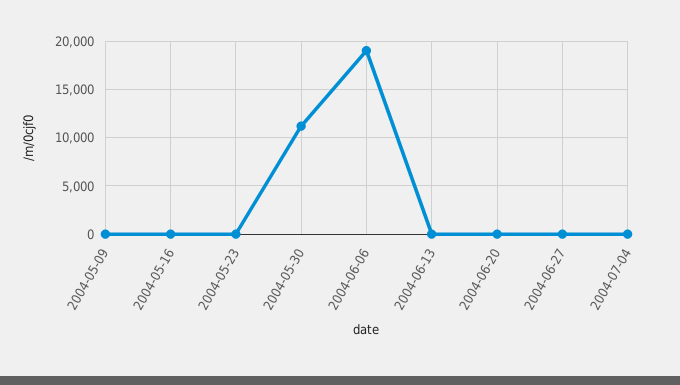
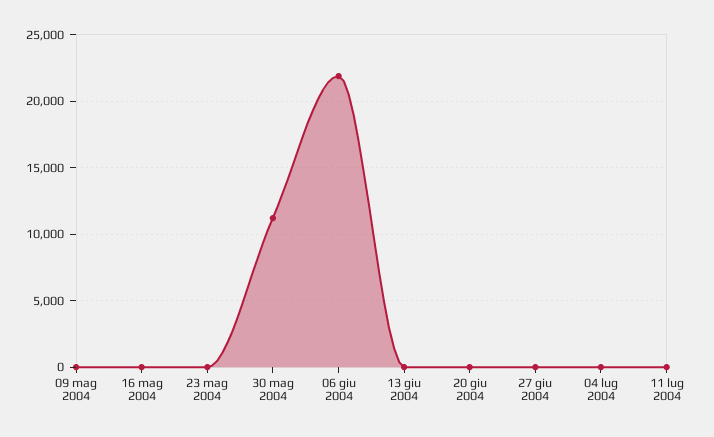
2004-06-06: 19000 -> 22000
11 lug 2004: none -> 0

